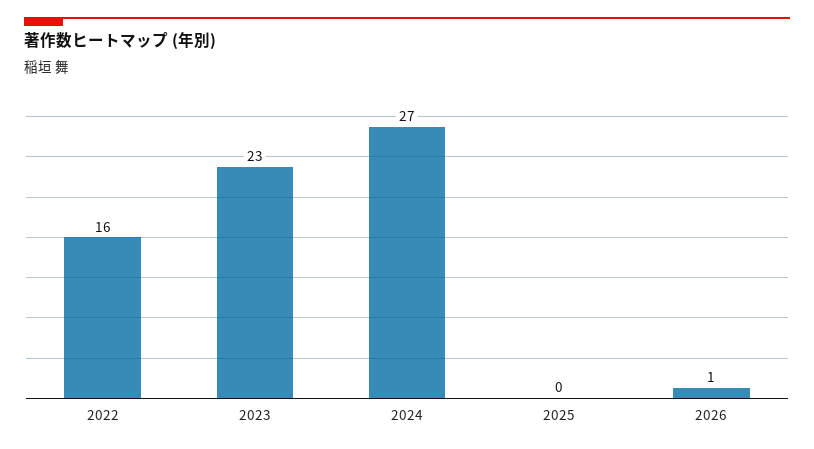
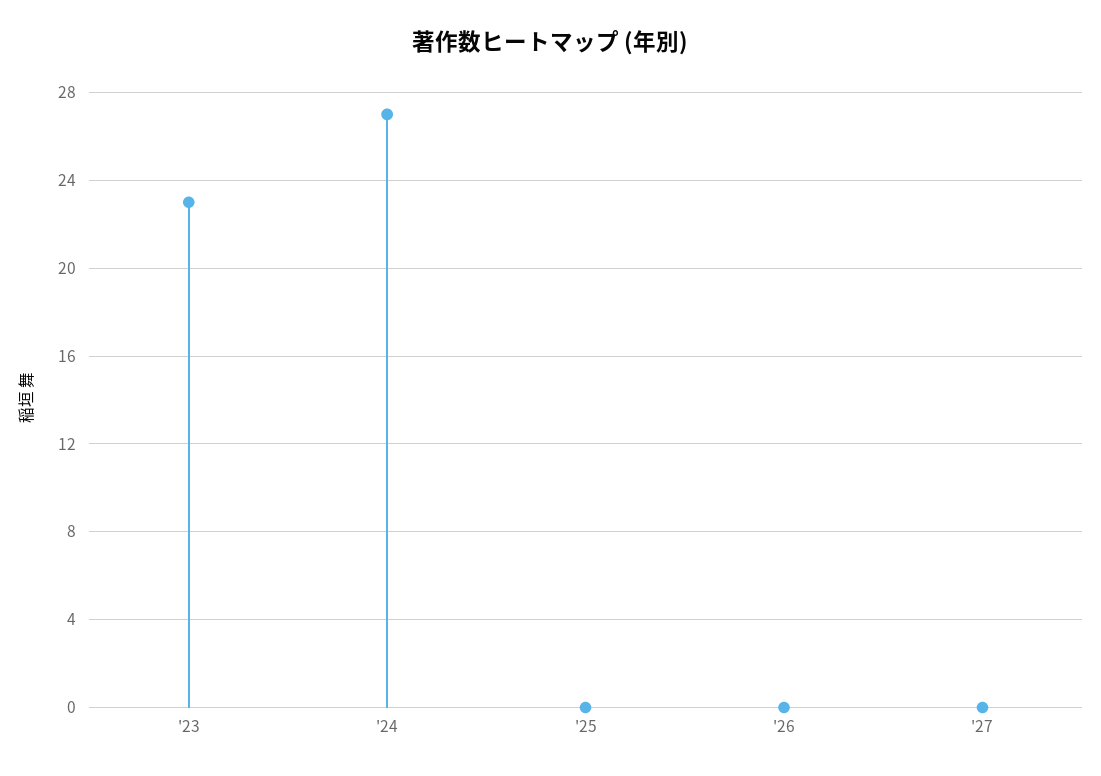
2022: 16 -> none
2026: 1 -> 0
'27: none -> 0

